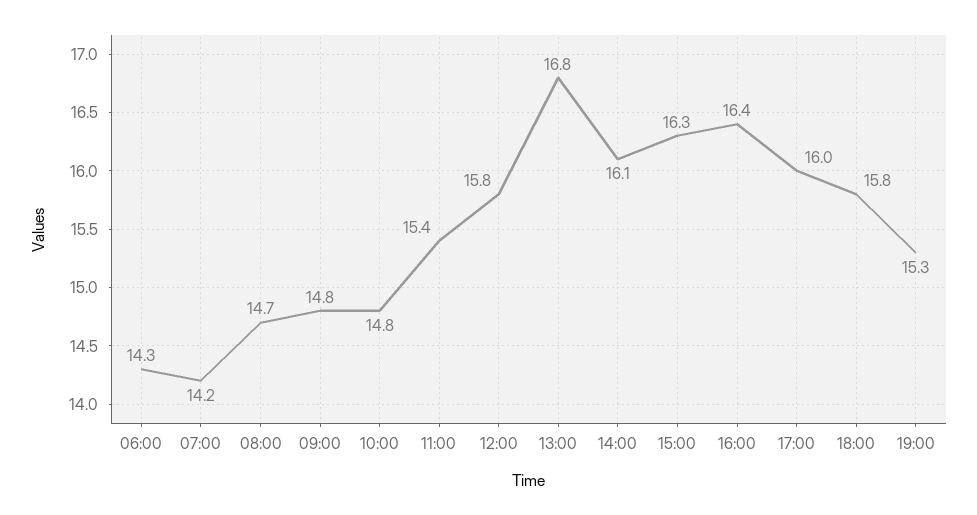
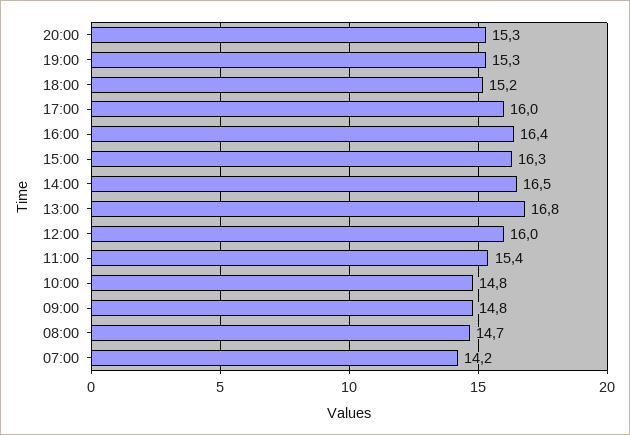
06:00: 14.3 -> none
12:00: 15.8 -> 16
14:00: 16.1 -> 16.5
18:00: 15.8 -> 15.2
20:00: none -> 15.3

